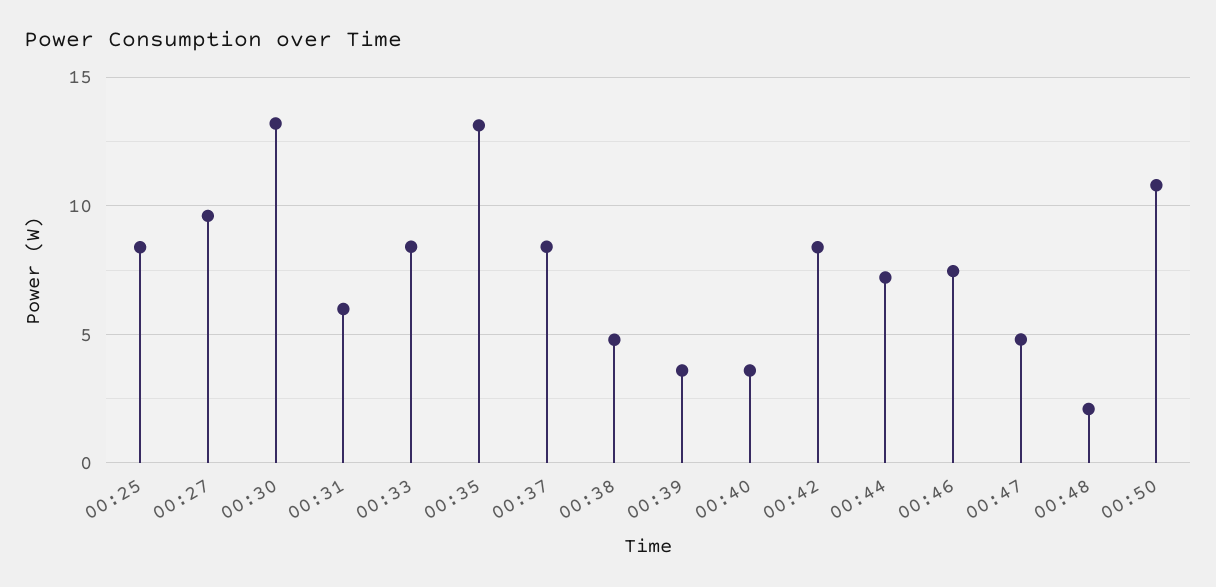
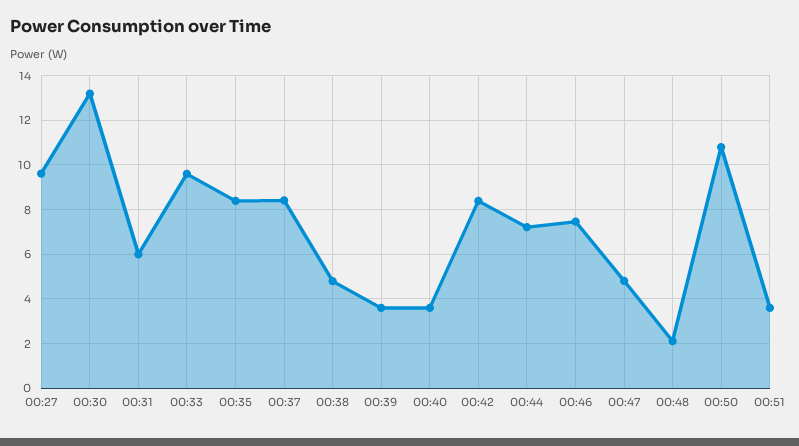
00:25: 8.5 -> none
00:33: 8.5 -> 9.5
00:35: 13 -> 8.5
00:51: none -> 3.5

